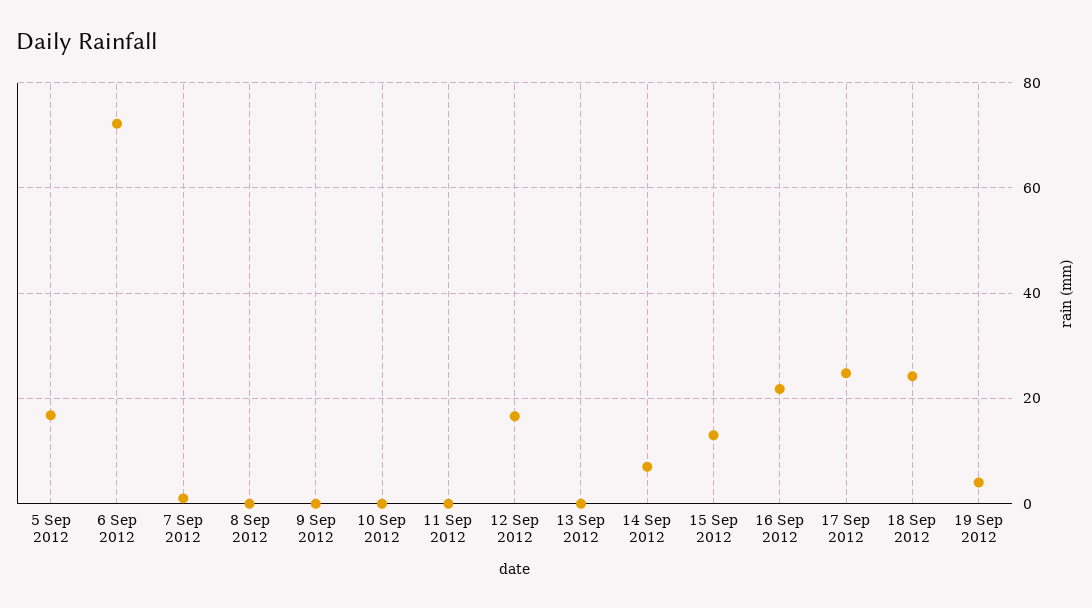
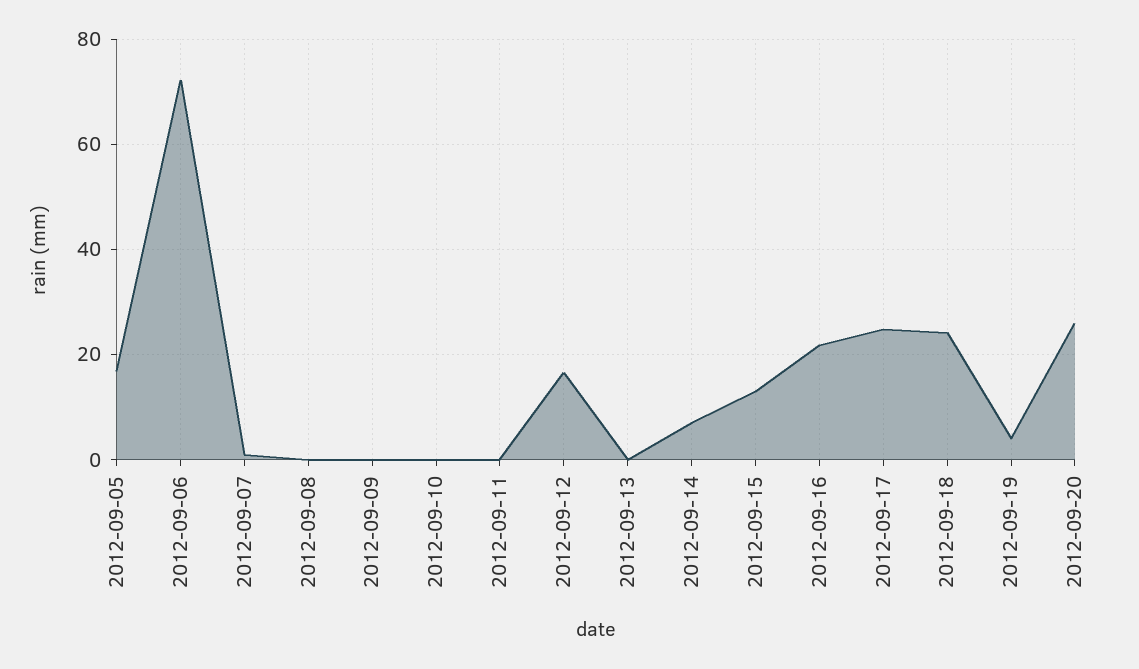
2012-09-20: none -> 26

